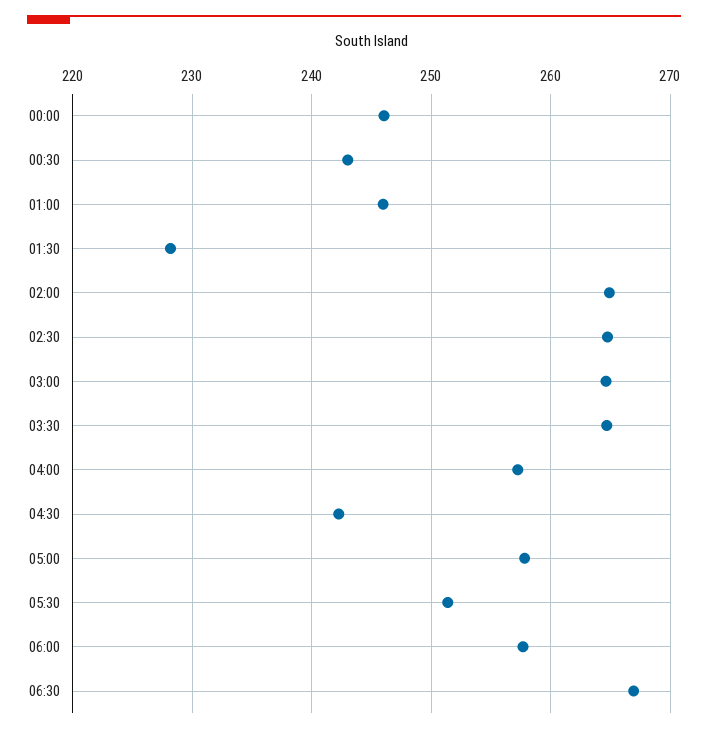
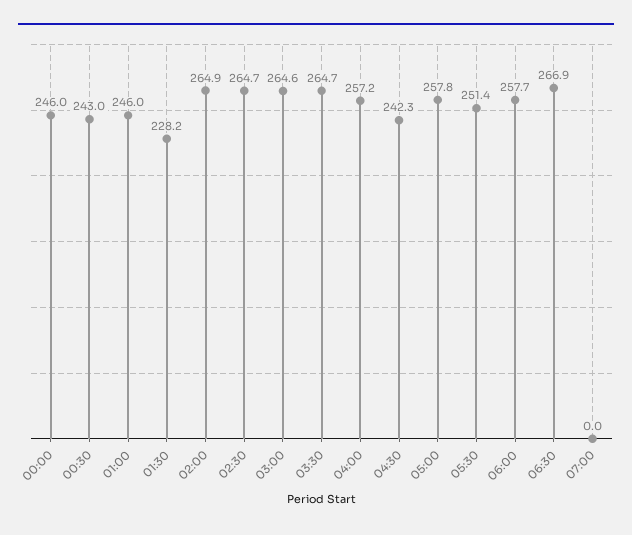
07:00: none -> 0

